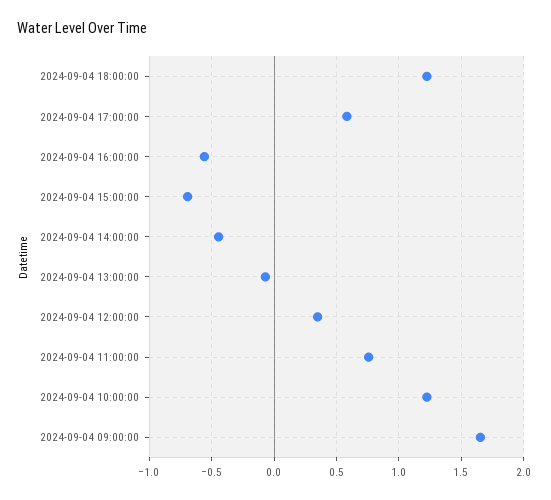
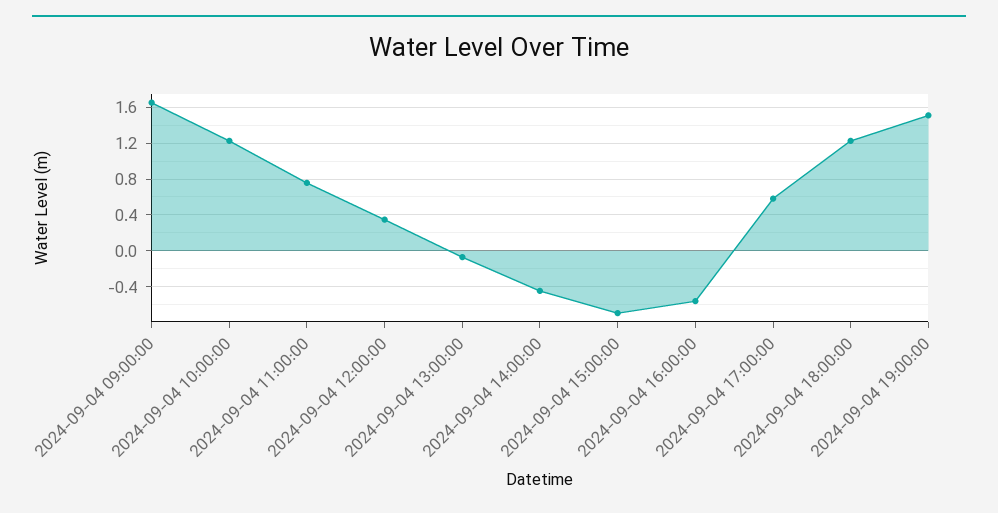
2024-09-04 19:00:00: none -> 1.5

